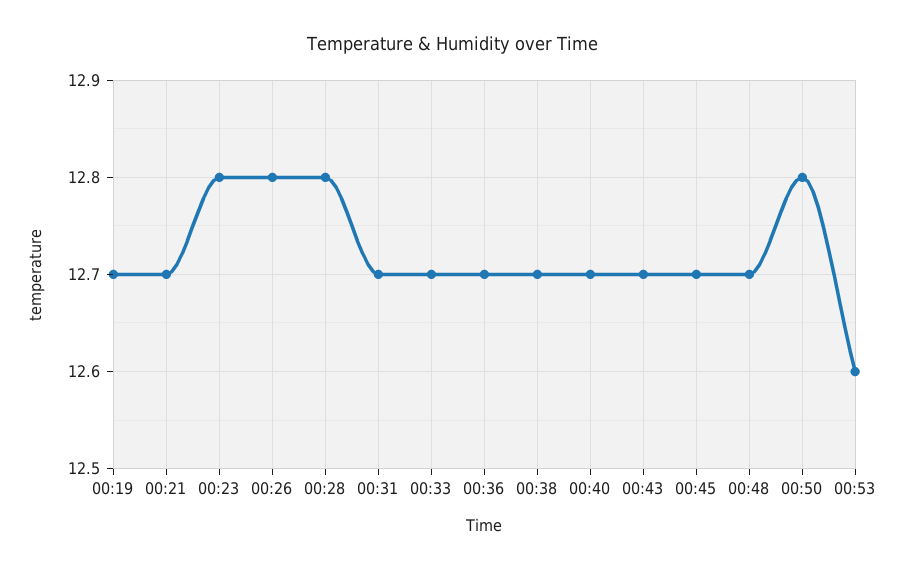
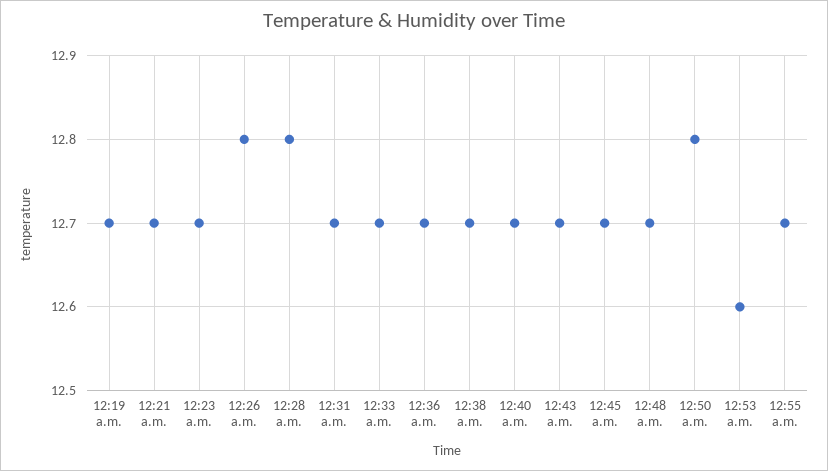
00:23: 12.8 -> 12.7
12:55 a.m.: none -> 12.7

